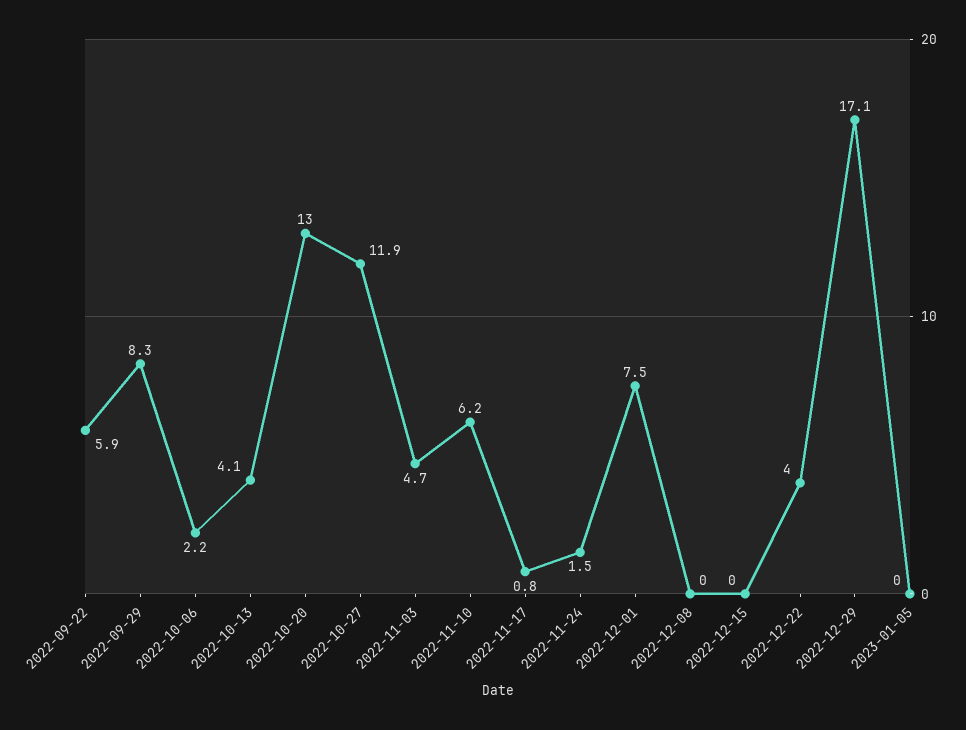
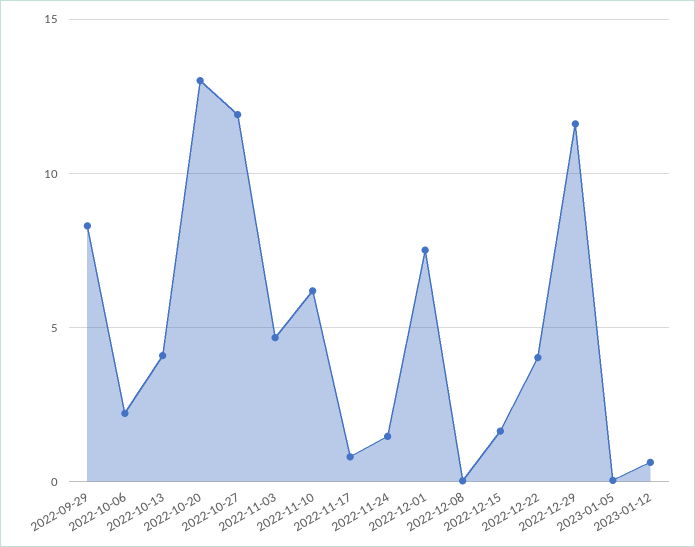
2022-09-22: 5.9 -> none
2022-12-15: 0 -> 1.5
2022-12-29: 17.1 -> 11.5
2023-01-12: none -> 0.5

